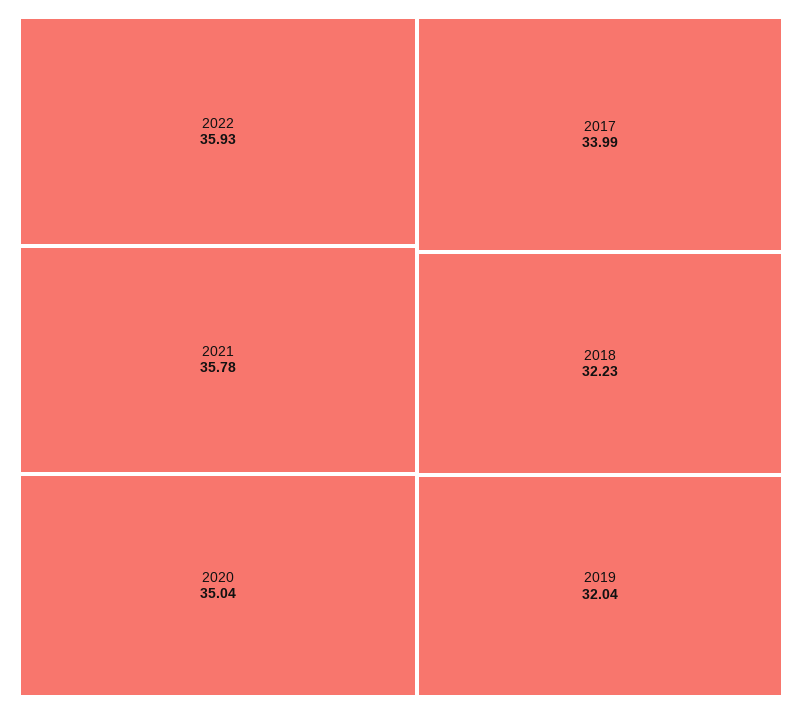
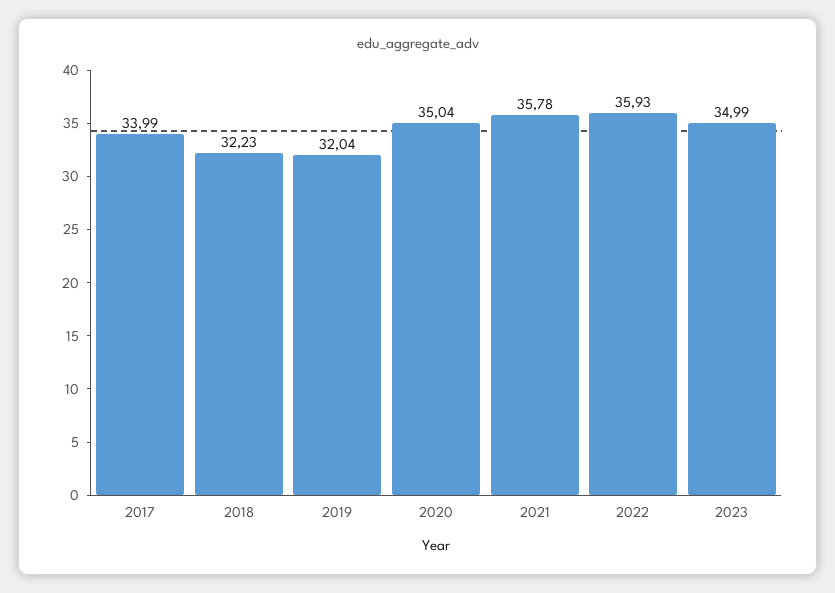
2023: none -> 34.99

